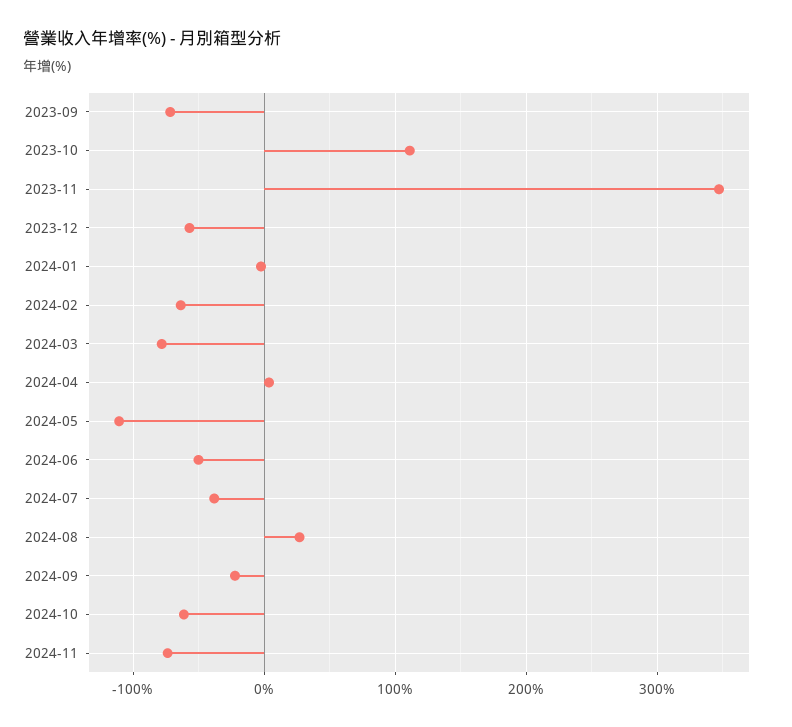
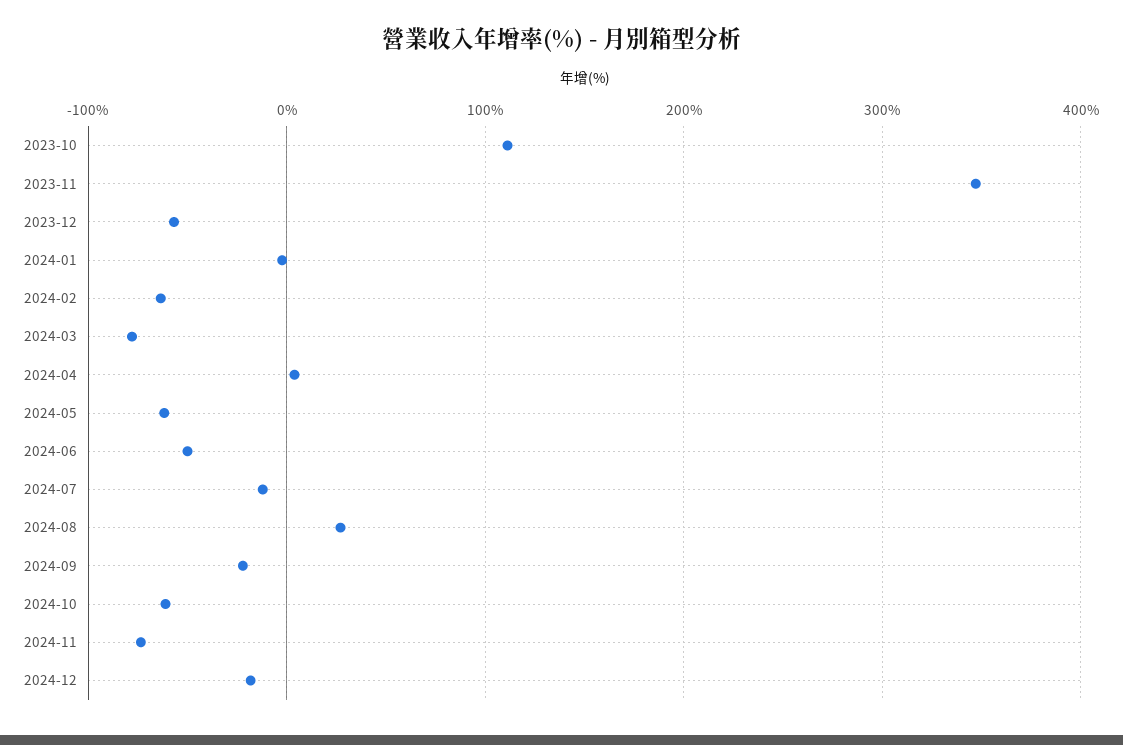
2023-09: -70 -> none
2024-05: -110 -> -60
2024-07: -40 -> -10
2024-12: none -> -20

